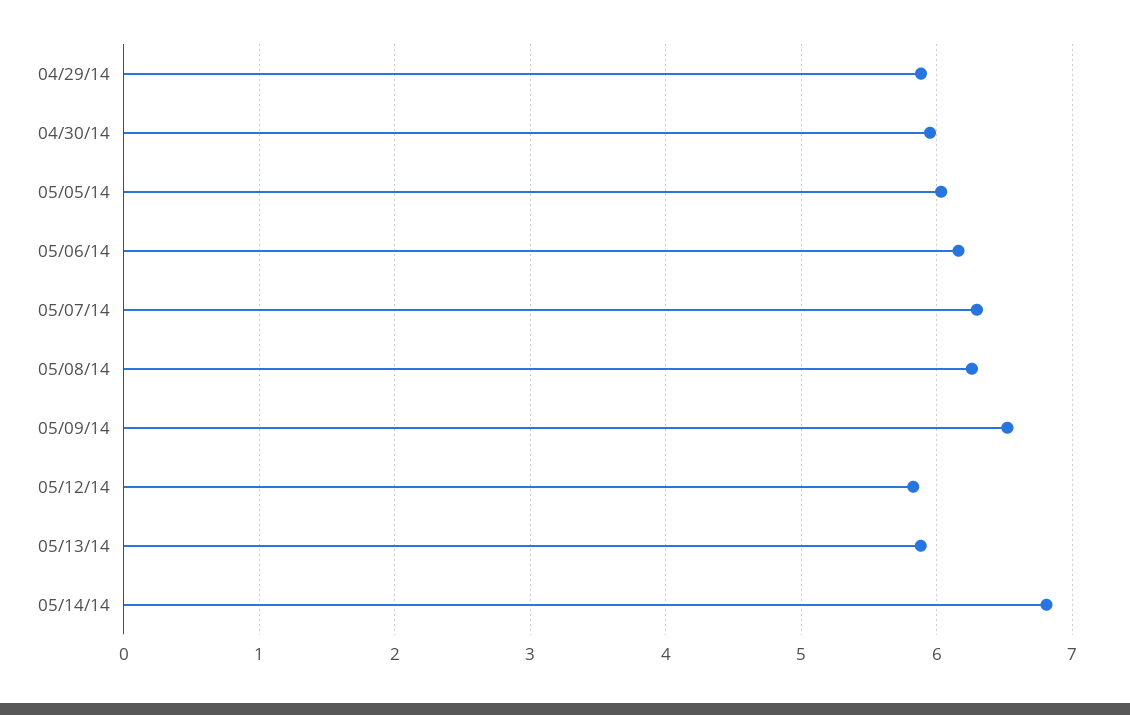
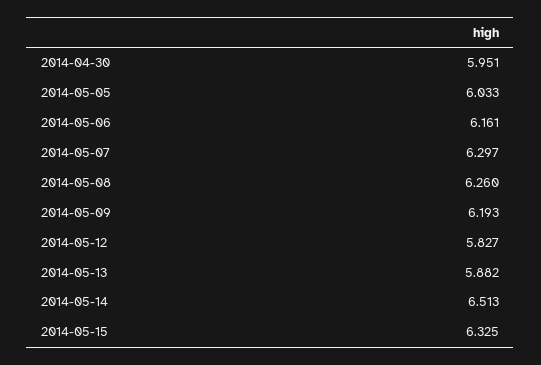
04/29/14: 5.9 -> none
05/09/14: 6.5 -> 6.193
05/14/14: 6.8 -> 6.513
2014-05-15: none -> 6.325

